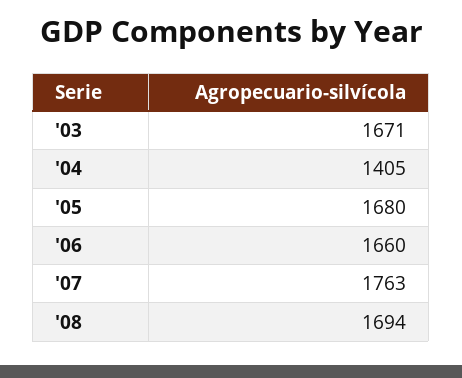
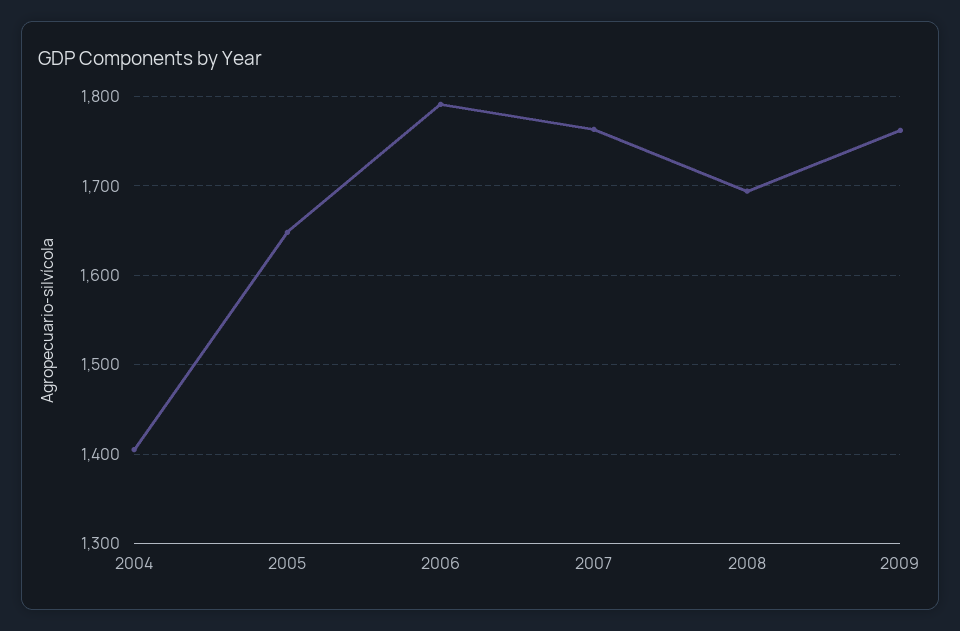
'03: 1671 -> none
'05: 1680 -> 1650
'06: 1660 -> 1790
2009: none -> 1760

